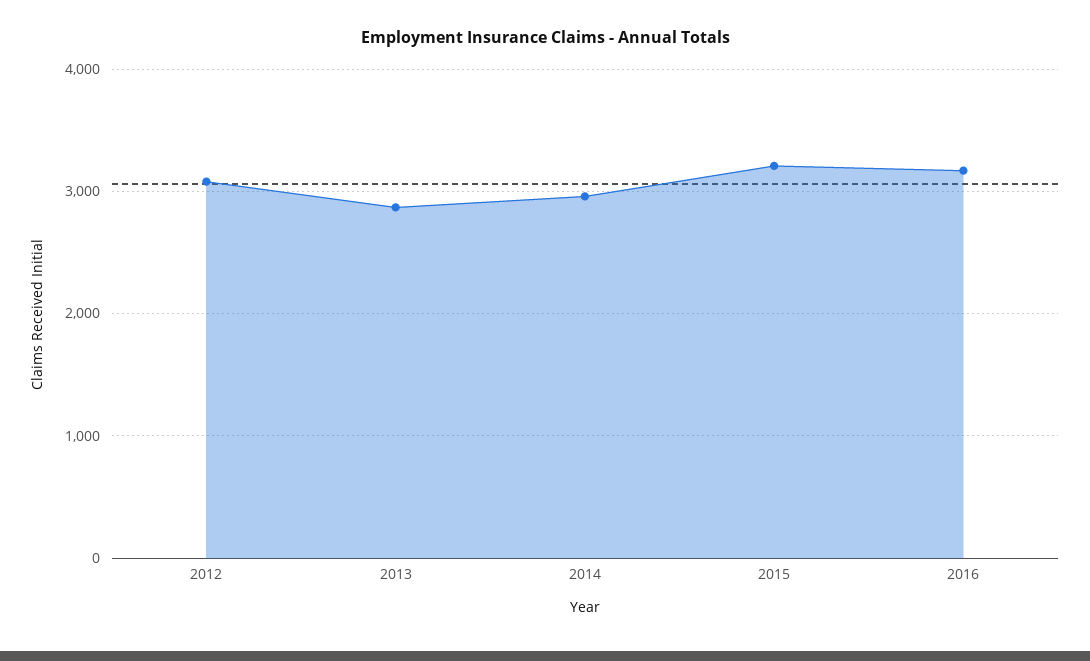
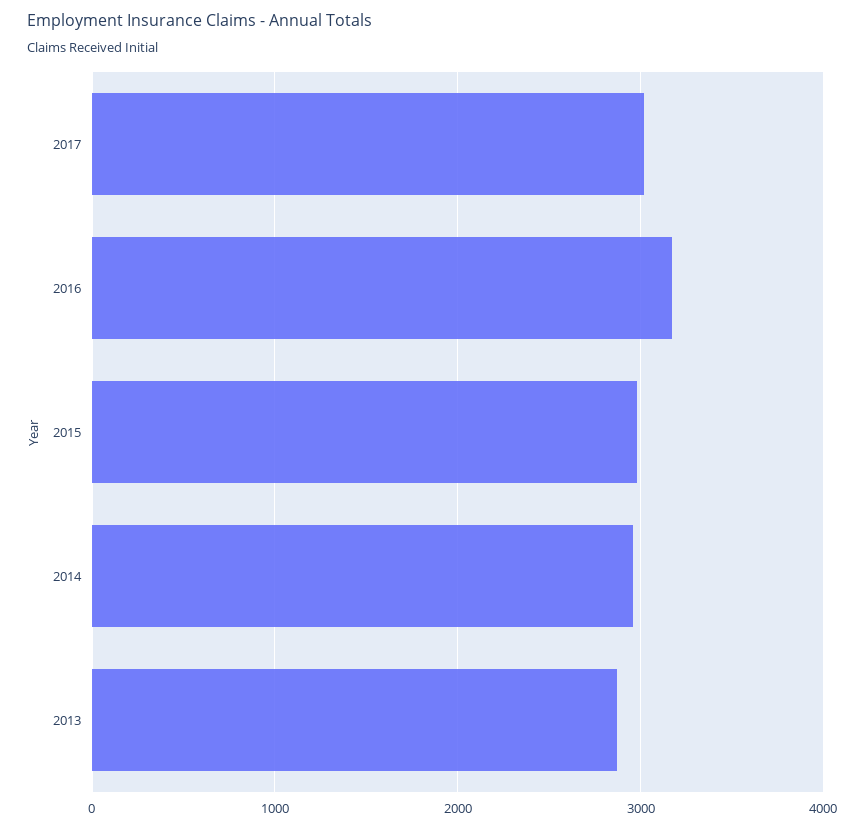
2012: 3100 -> none
2015: 3200 -> 3000
2017: none -> 3000

